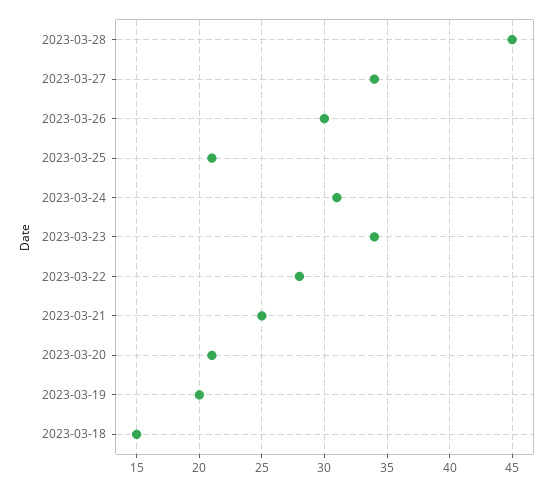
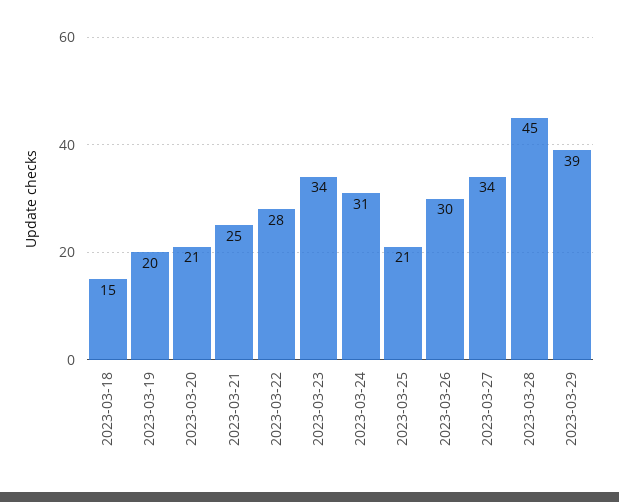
2023-03-29: none -> 39

